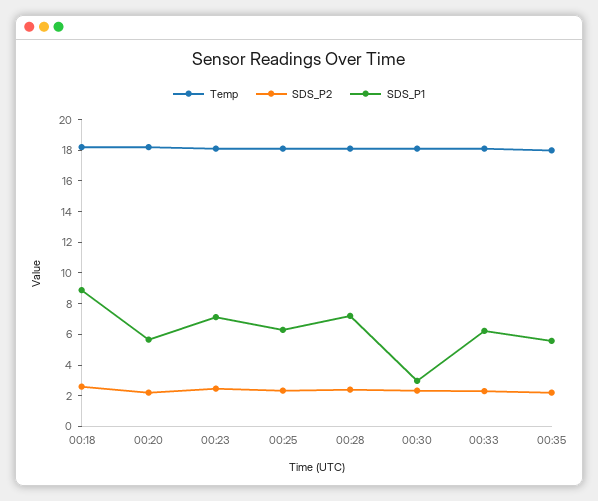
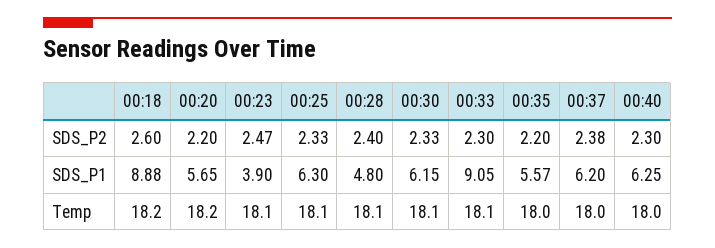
SDS_P1, 00:23: 7 -> 3.9
SDS_P1, 00:28: 7 -> 4.8
SDS_P1, 00:30: 3 -> 6.15
SDS_P1, 00:33: 6 -> 9.05
SDS_P2, 00:37: none -> 2.38
SDS_P2, 00:40: none -> 2.3
SDS_P1, 00:37: none -> 6.2
SDS_P1, 00:40: none -> 6.25
Temp, 00:37: none -> 18
Temp, 00:40: none -> 18

